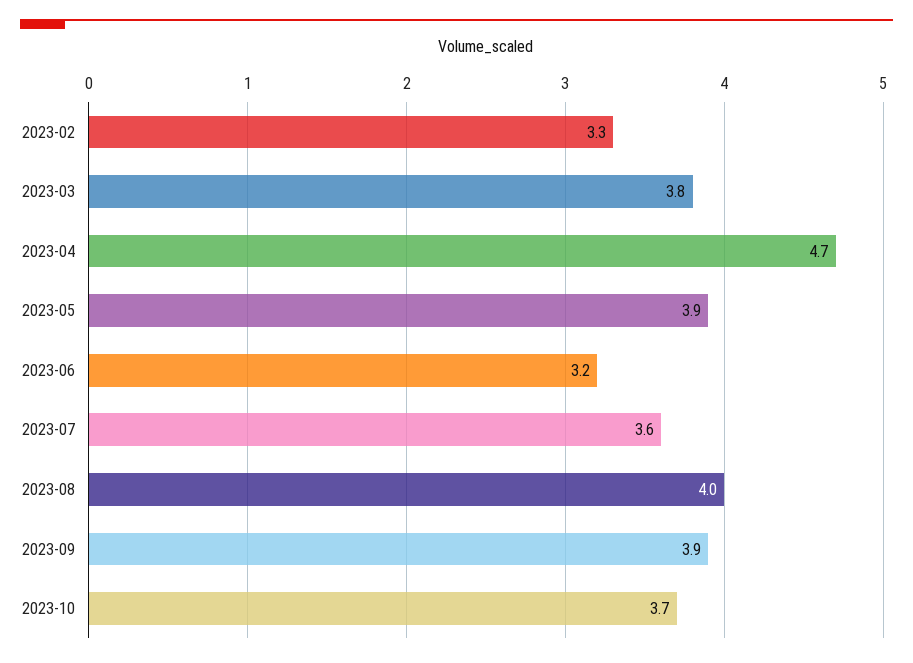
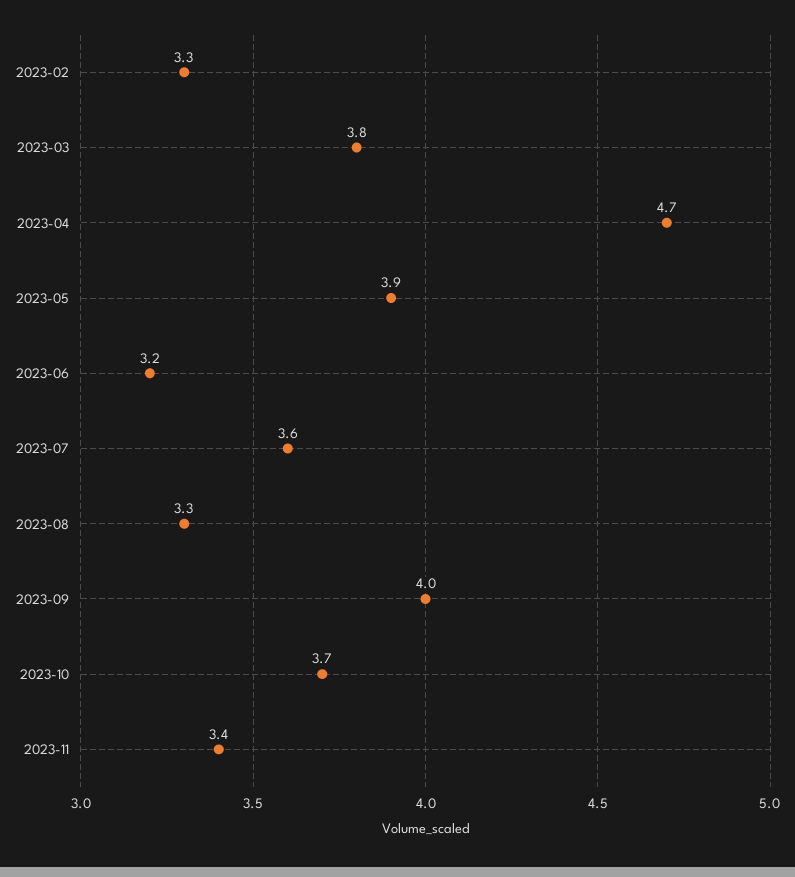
2023-08: 4 -> 3.3
2023-09: 3.9 -> 4
2023-11: none -> 3.4

